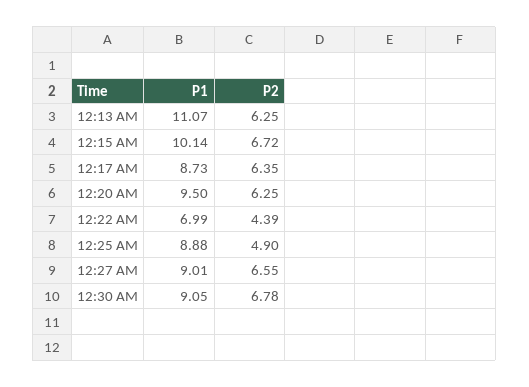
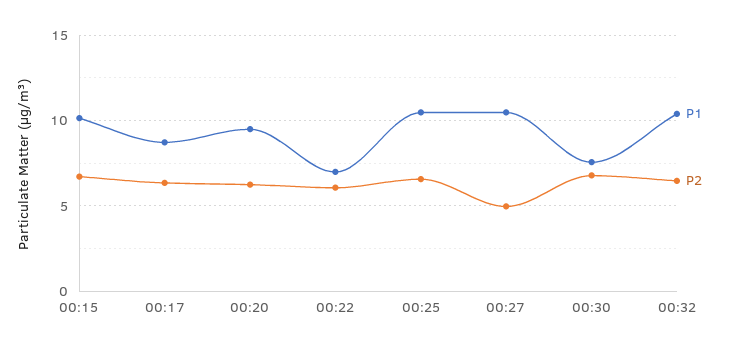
P1, 12:13 AM: 11.07 -> none
P2, 12:13 AM: 6.25 -> none
P2, 12:22 AM: 4.39 -> 6
P1, 12:25 AM: 8.88 -> 10.5
P2, 12:25 AM: 4.9 -> 6.5
P1, 12:27 AM: 9.01 -> 10.5
P2, 12:27 AM: 6.55 -> 5
P1, 12:30 AM: 9.05 -> 7.5
P1, 00:32: none -> 10.5
P2, 00:32: none -> 6.5

